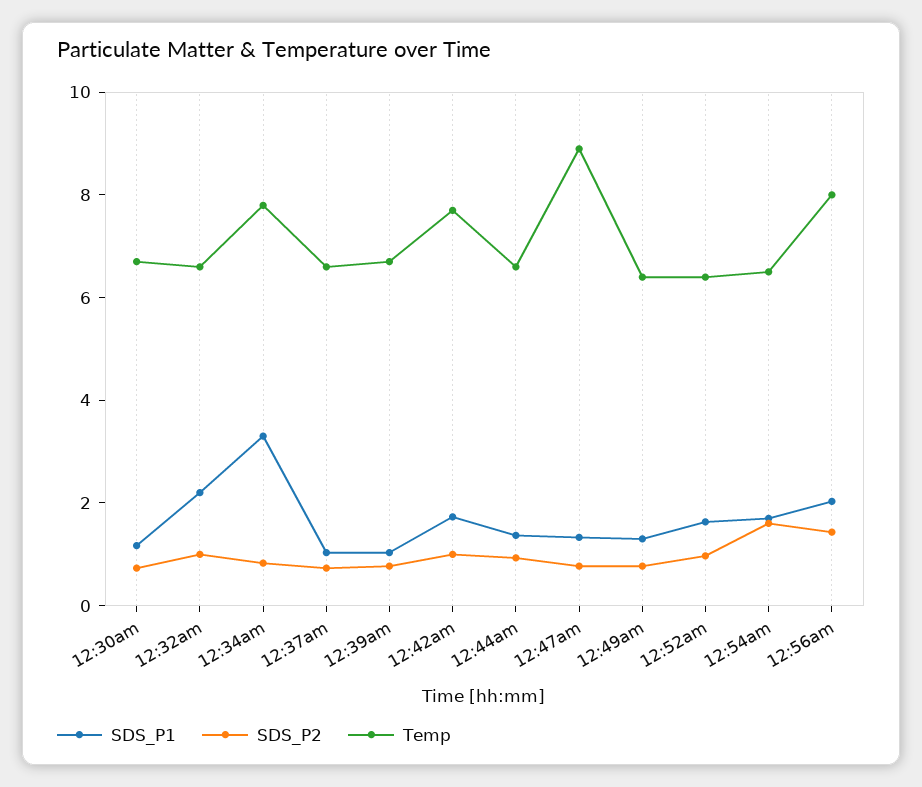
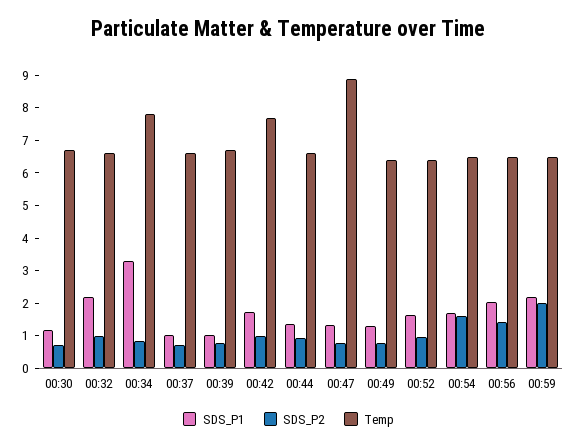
Temp, 12:56am: 8 -> 6.5
SDS_P1, 00:59: none -> 2.25
SDS_P2, 00:59: none -> 2
Temp, 00:59: none -> 6.5

